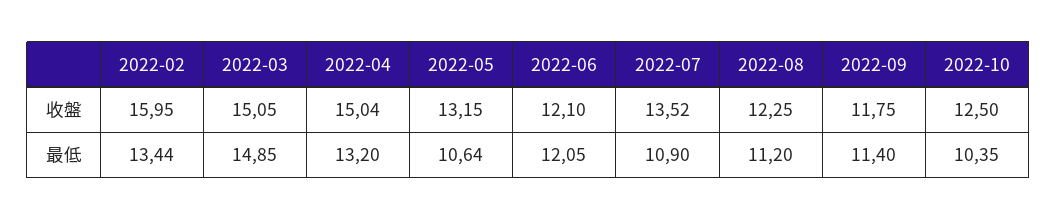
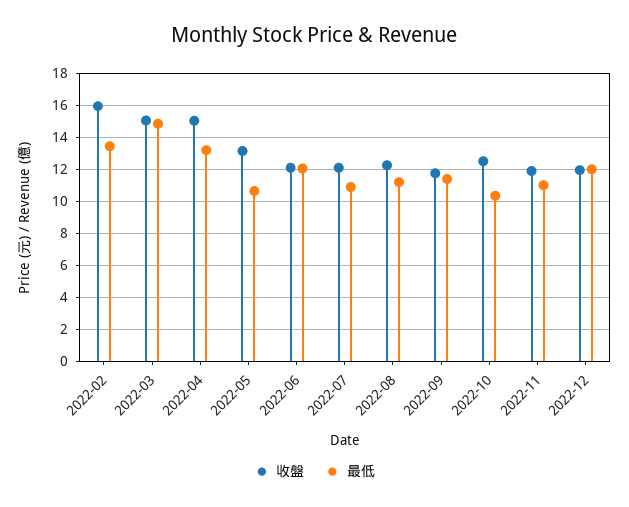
收盤, 2022-07: 13.52 -> 12
收盤, 2022-11: none -> 12
最低, 2022-11: none -> 11
收盤, 2022-12: none -> 12
最低, 2022-12: none -> 12

